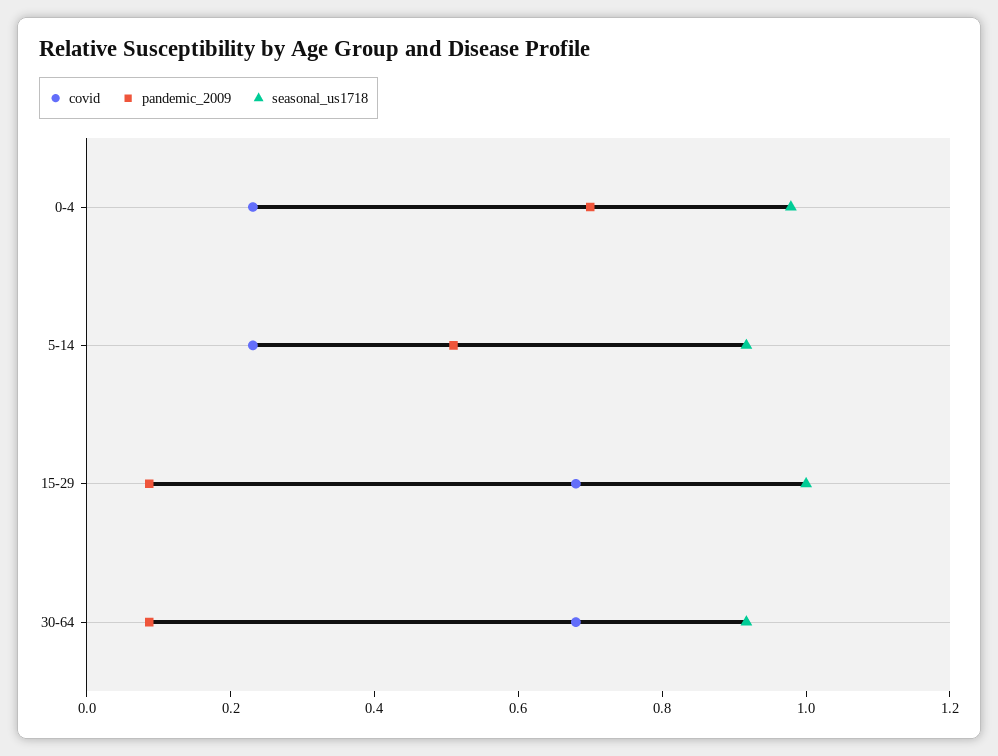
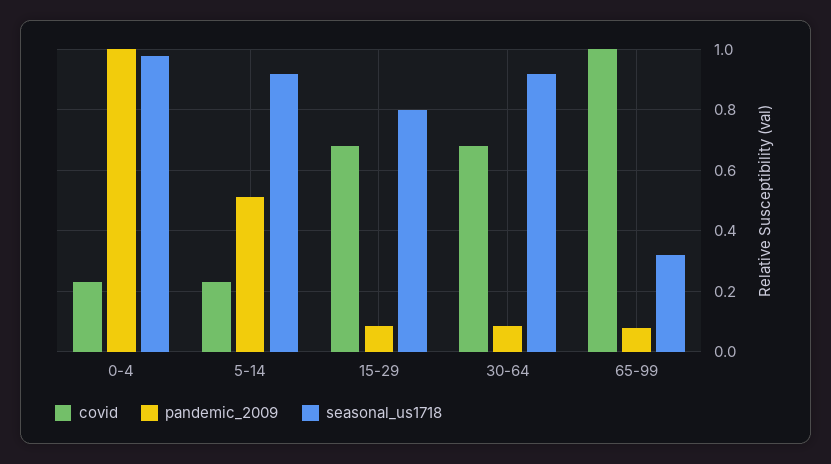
pandemic_2009, 0-4: 0.7 -> 1
seasonal_us1718, 15-29: 1 -> 0.8
covid, 65-99: none -> 1
pandemic_2009, 65-99: none -> 0.08
seasonal_us1718, 65-99: none -> 0.32

